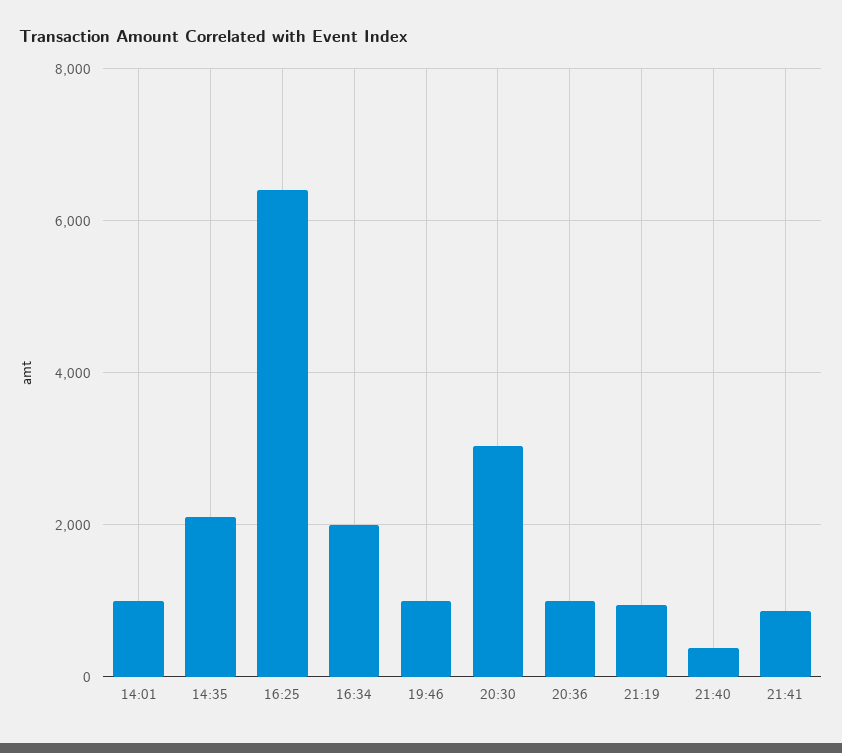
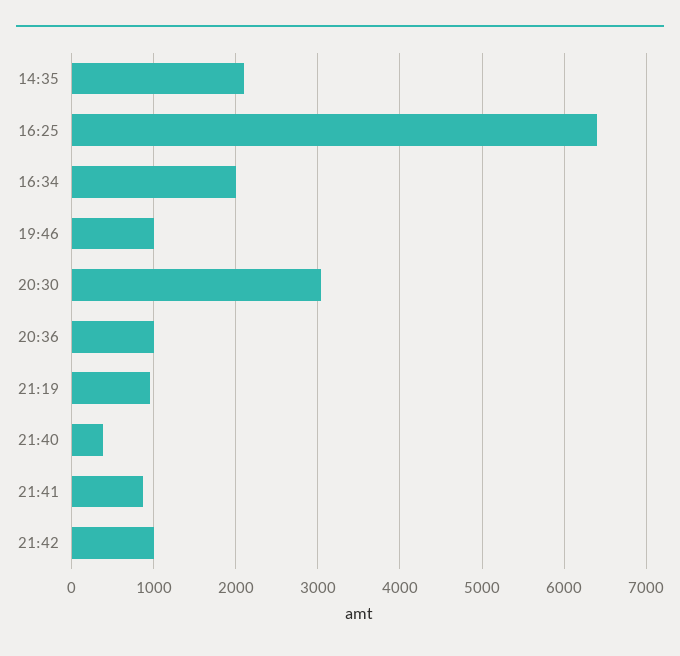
14:01: 1000 -> none
21:42: none -> 1000

